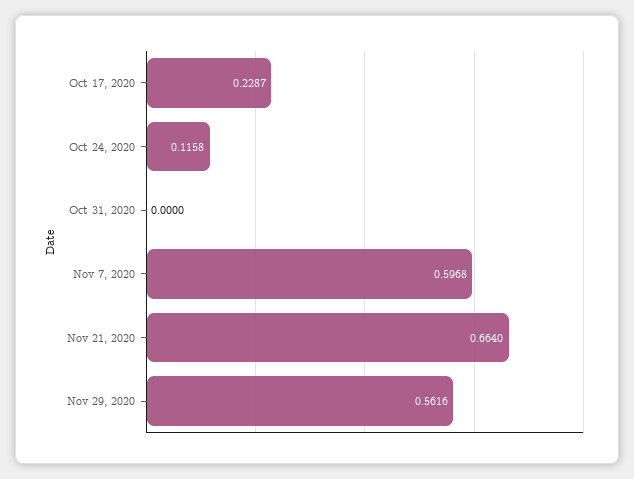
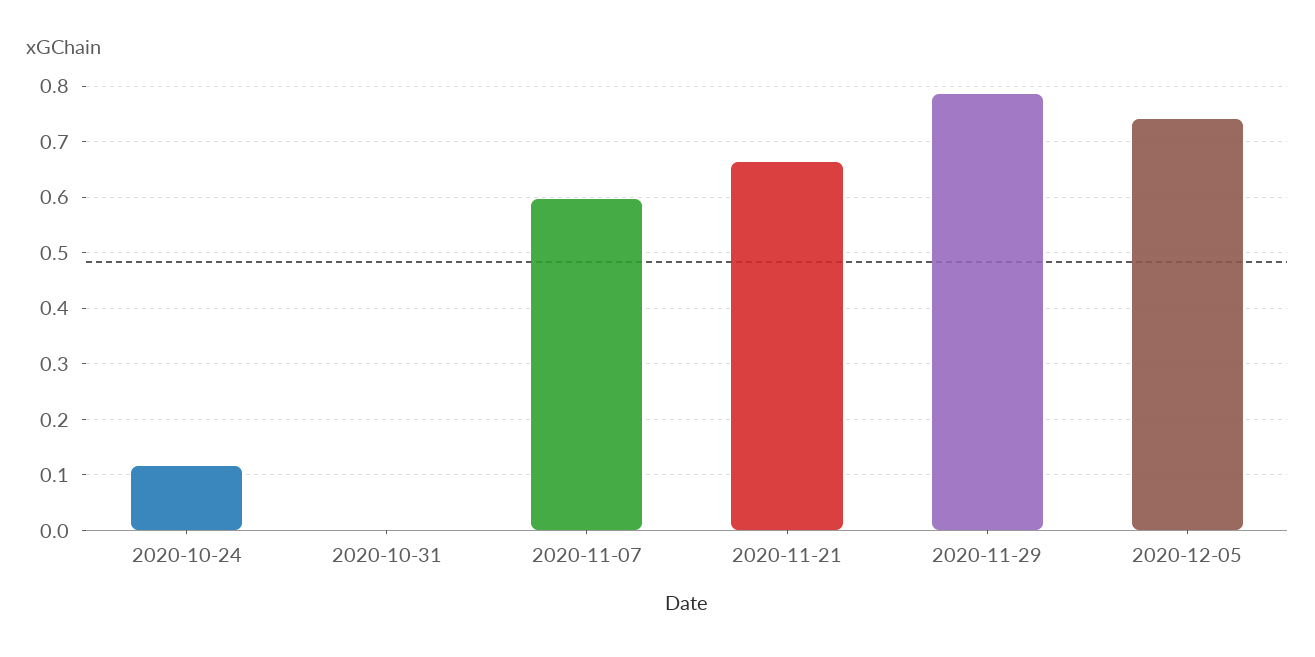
Oct 17, 2020: 0.2287 -> none
Nov 29, 2020: 0.5616 -> 0.78
2020-12-05: none -> 0.74

